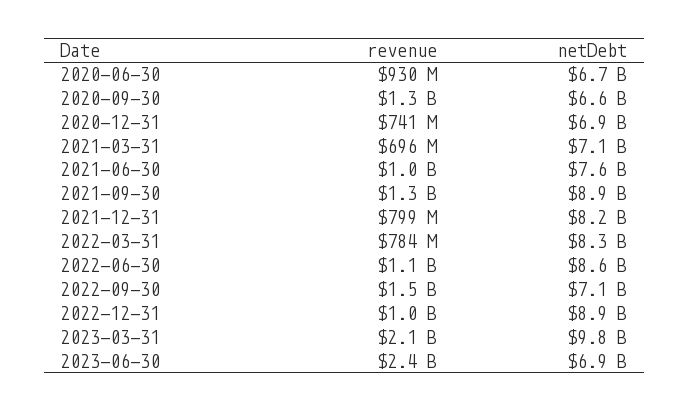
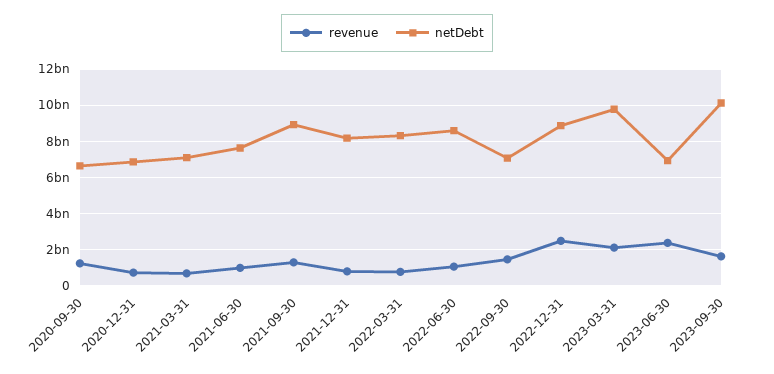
revenue, 2020-06-30: 930000000 -> none
netDebt, 2020-06-30: 6700000000 -> none
revenue, 2022-12-31: 1000000000 -> 2500000000
revenue, 2023-09-30: none -> 1500000000
netDebt, 2023-09-30: none -> 10000000000

